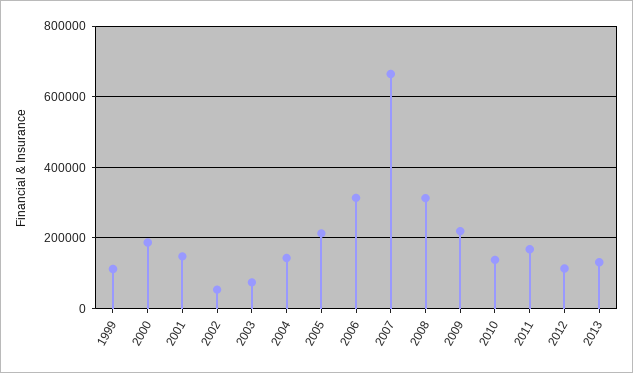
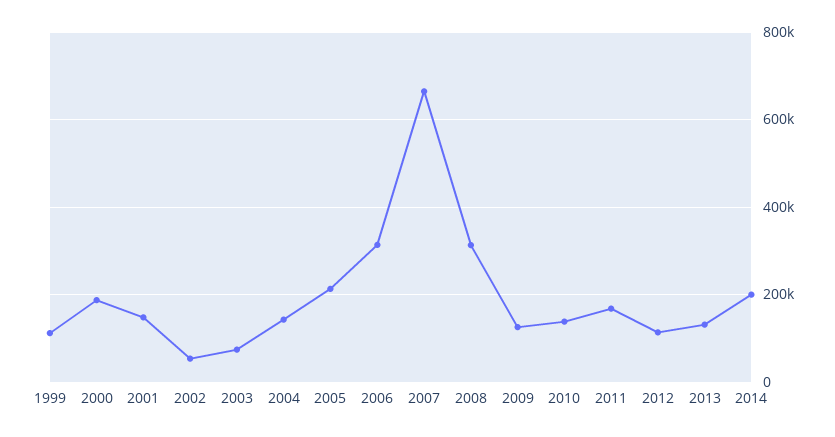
2009: 220000 -> 120000
2014: none -> 200000

